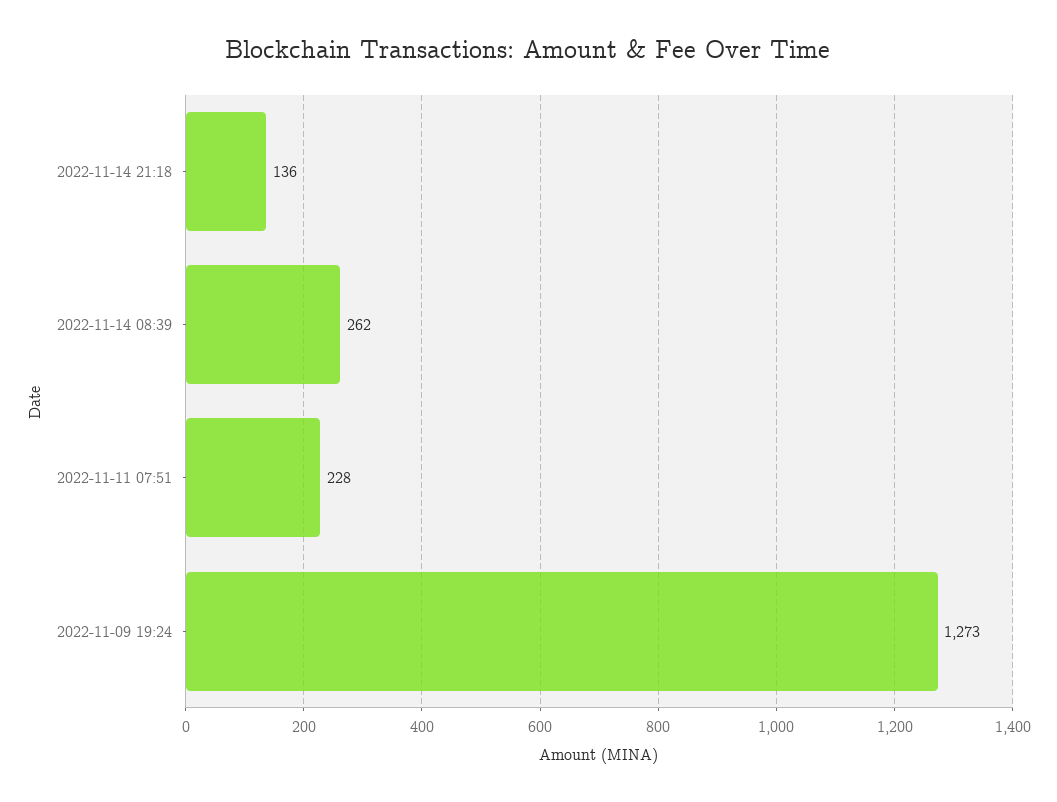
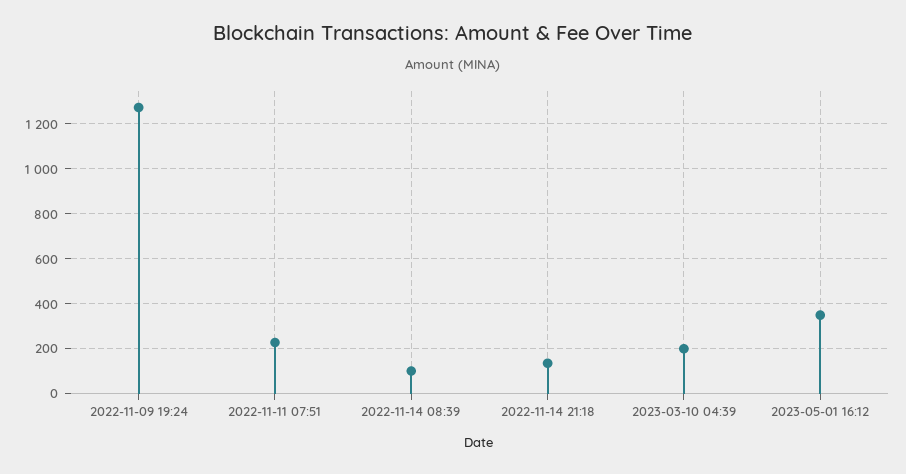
2022-11-14 08:39: 262 -> 100
2023-03-10 04:39: none -> 200
2023-05-01 16:12: none -> 350

